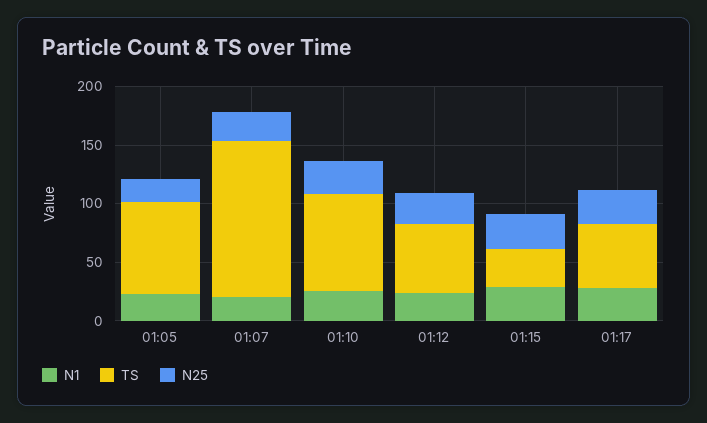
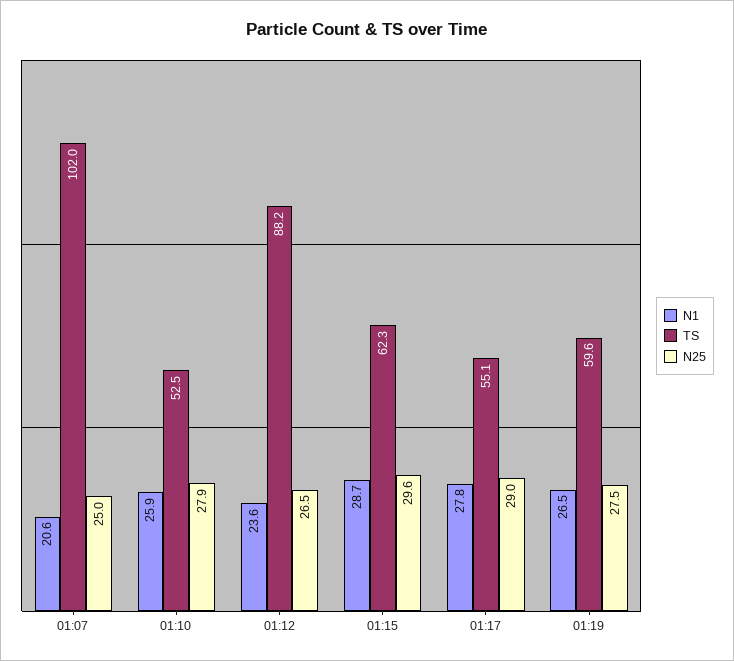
N1, 01:05: 20 -> none
TS, 01:05: 80 -> none
N25, 01:05: 20 -> none
TS, 01:07: 130 -> 102
TS, 01:10: 80 -> 52.5
TS, 01:12: 60 -> 88.2
TS, 01:15: 30 -> 62.3
N1, 01:19: none -> 26.5
TS, 01:19: none -> 59.6
N25, 01:19: none -> 27.5

